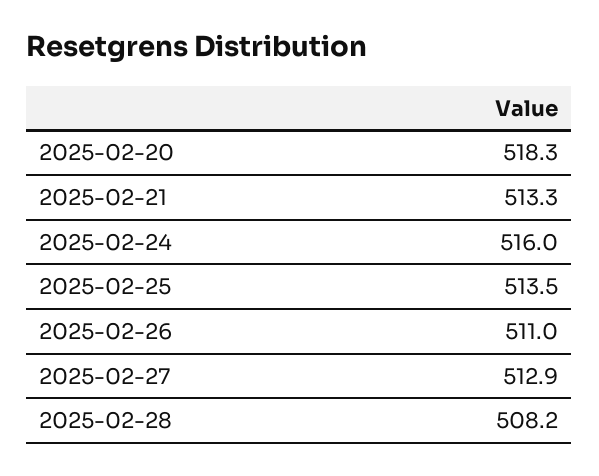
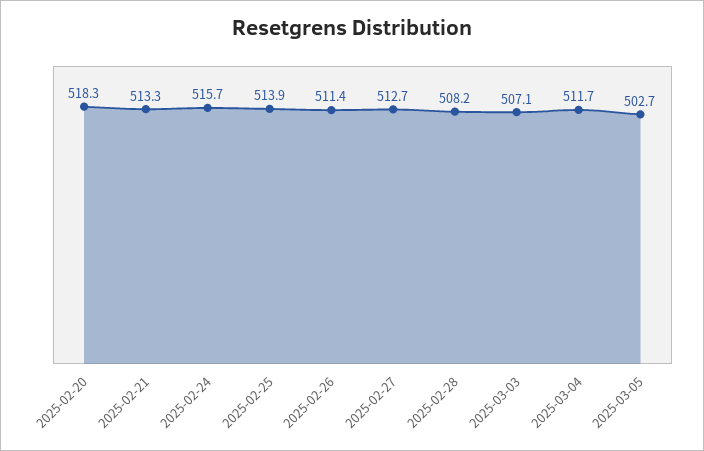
2025-02-24: 516 -> 515.7
2025-02-25: 513.5 -> 513.9
2025-02-26: 511 -> 511.4
2025-02-27: 512.9 -> 512.7
2025-03-03: none -> 507.1
2025-03-04: none -> 511.7
2025-03-05: none -> 502.7

